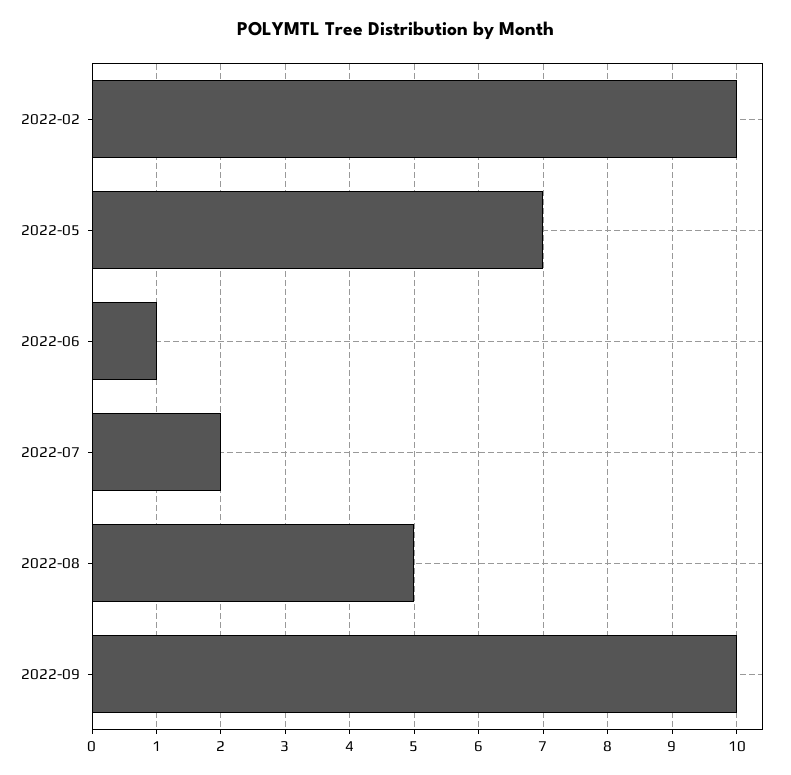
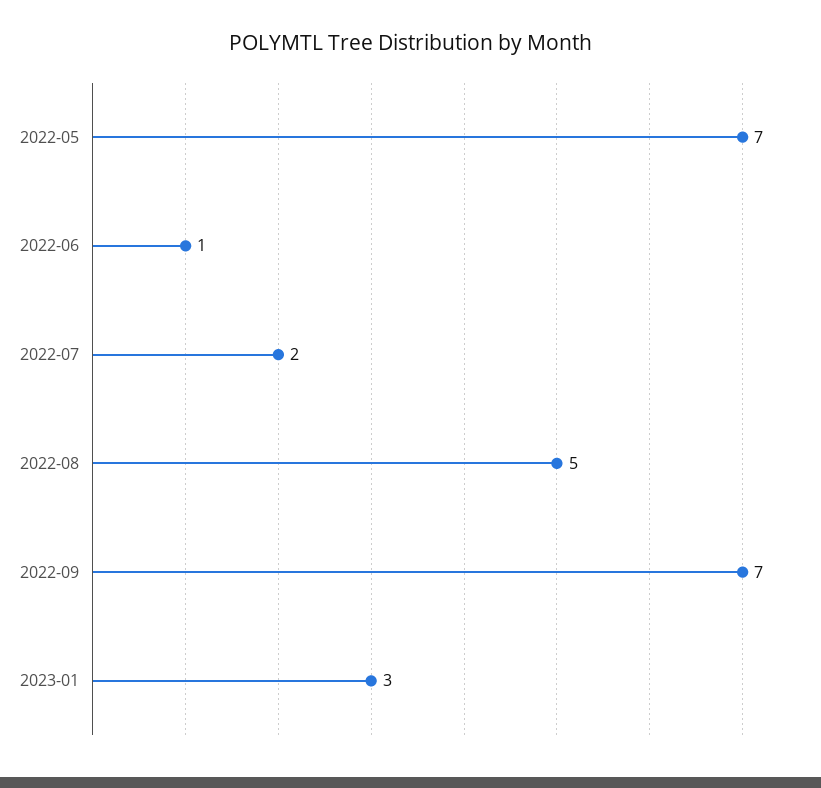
2022-02: 10 -> none
2022-09: 10 -> 7
2023-01: none -> 3

